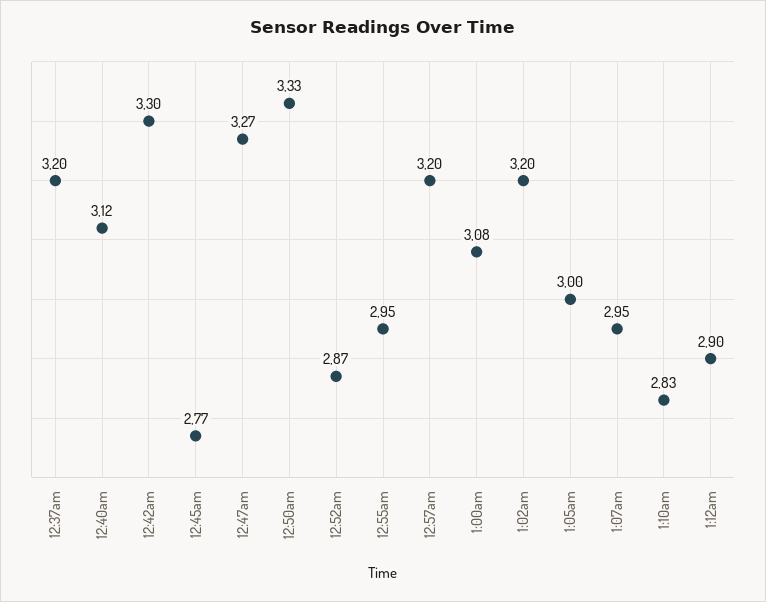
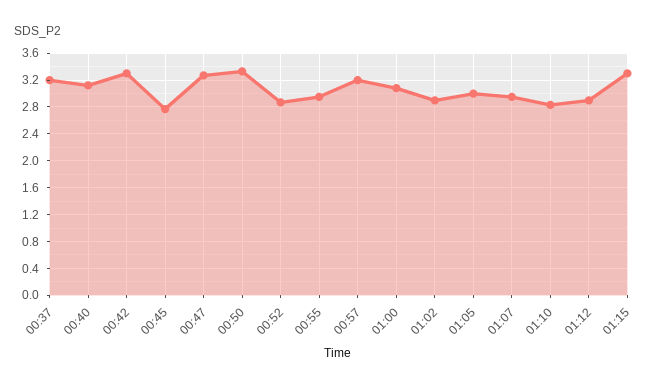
1:02am: 3.2 -> 2.9
01:15: none -> 3.3

